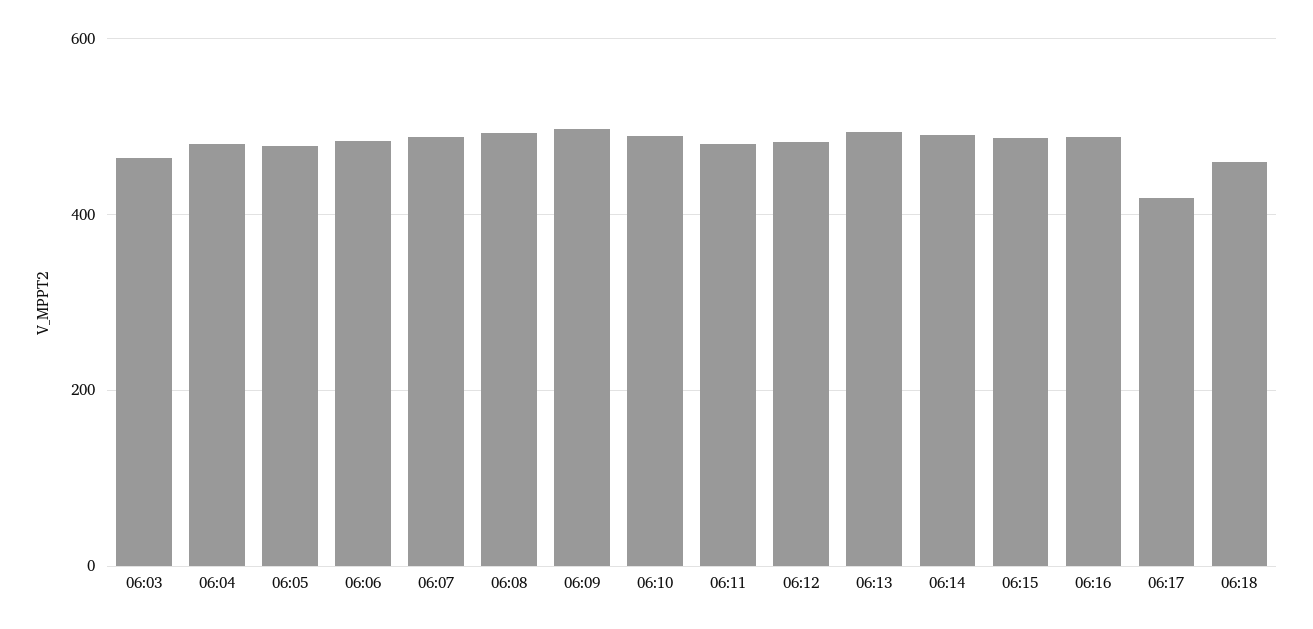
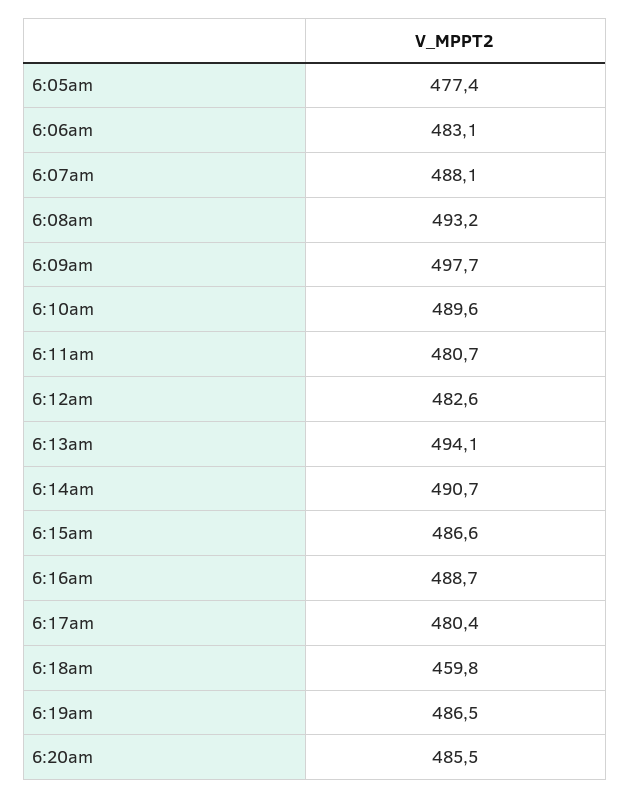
06:03: 460 -> none
06:04: 480 -> none
06:17: 420 -> 480.4
6:19am: none -> 486.5
6:20am: none -> 485.5

